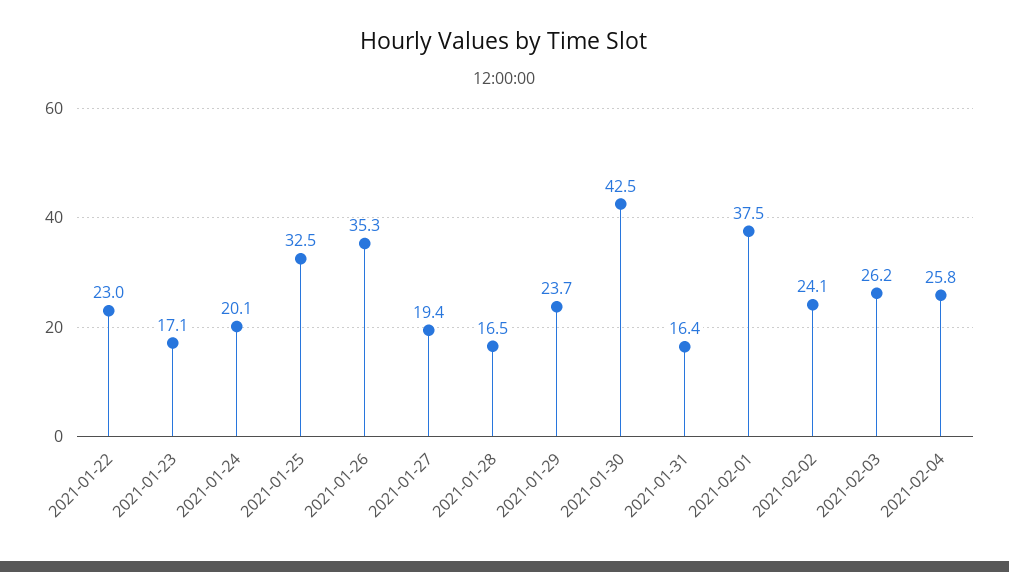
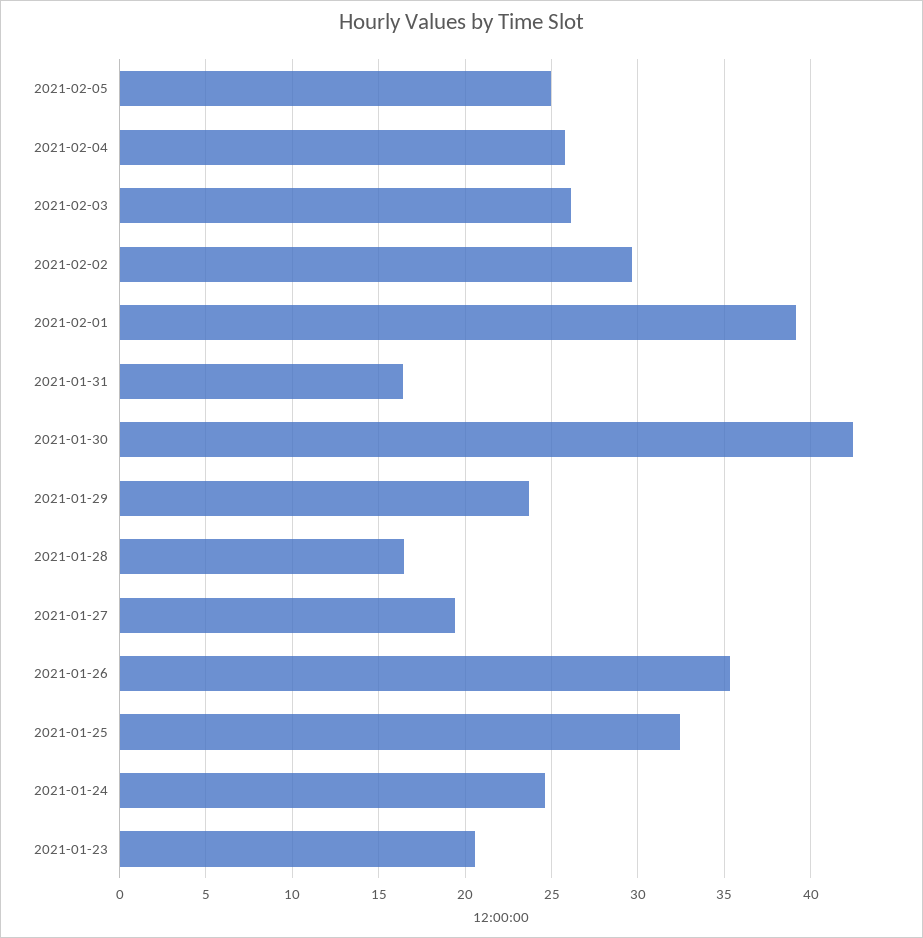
2021-01-22: 23 -> none
2021-01-23: 17.1 -> 20.5
2021-01-24: 20.1 -> 24.5
2021-02-01: 37.5 -> 39
2021-02-02: 24.1 -> 29.5
2021-02-05: none -> 25

